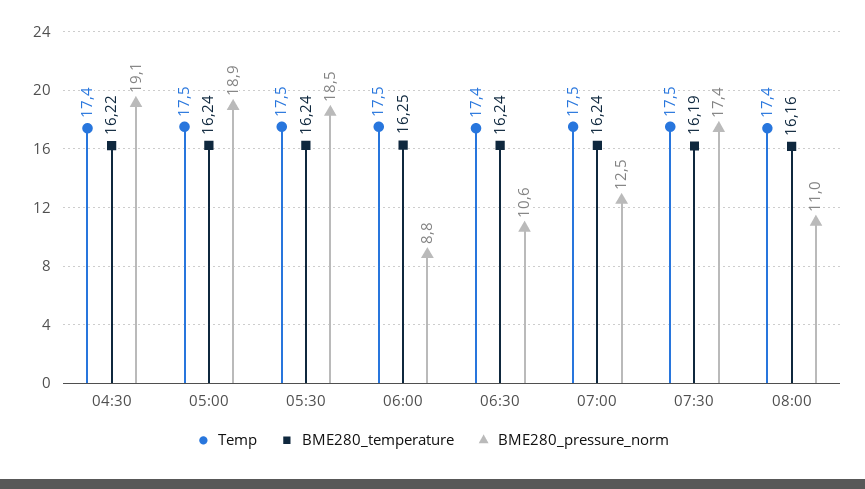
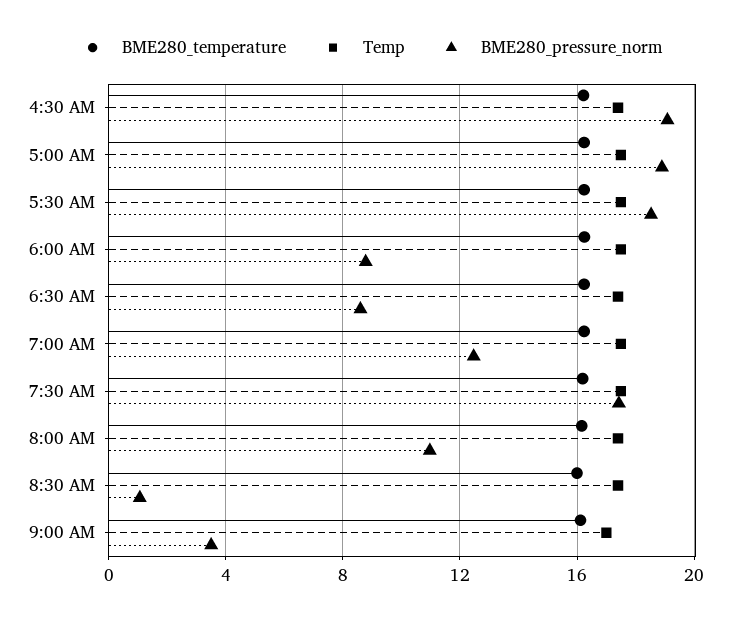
BME280_pressure_norm, 06:30: 10.6 -> 8.5
BME280_temperature, 8:30 AM: none -> 16
Temp, 8:30 AM: none -> 17.5
BME280_pressure_norm, 8:30 AM: none -> 1
BME280_temperature, 9:00 AM: none -> 16
Temp, 9:00 AM: none -> 17
BME280_pressure_norm, 9:00 AM: none -> 3.5

